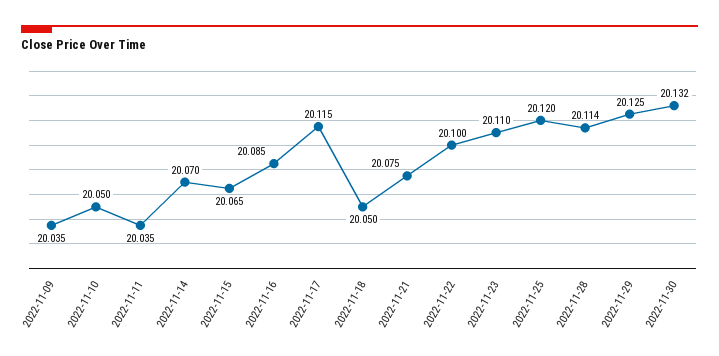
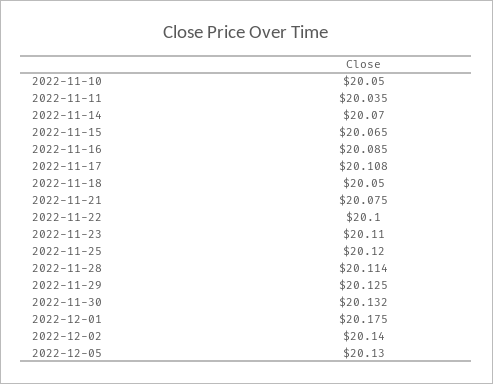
2022-11-09: 20.035 -> none
2022-11-17: 20.115 -> 20.108
2022-12-01: none -> 20.175
2022-12-02: none -> 20.14
2022-12-05: none -> 20.13

